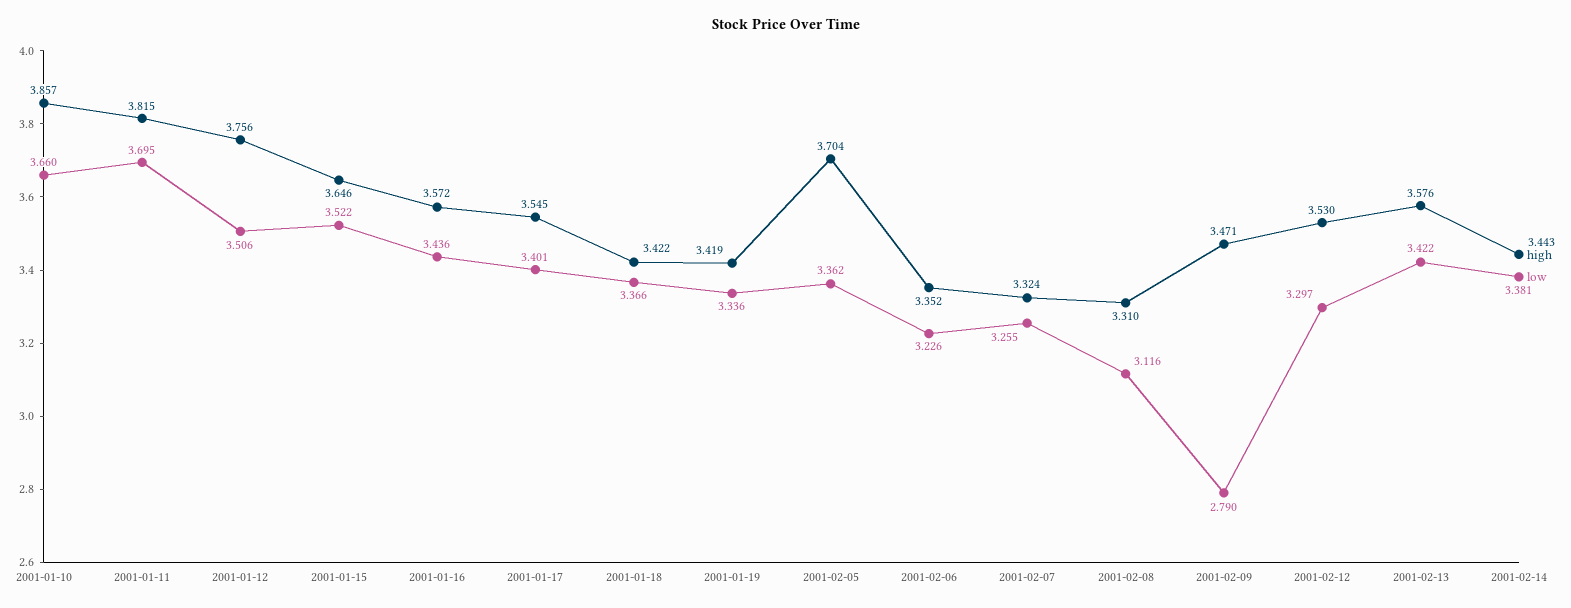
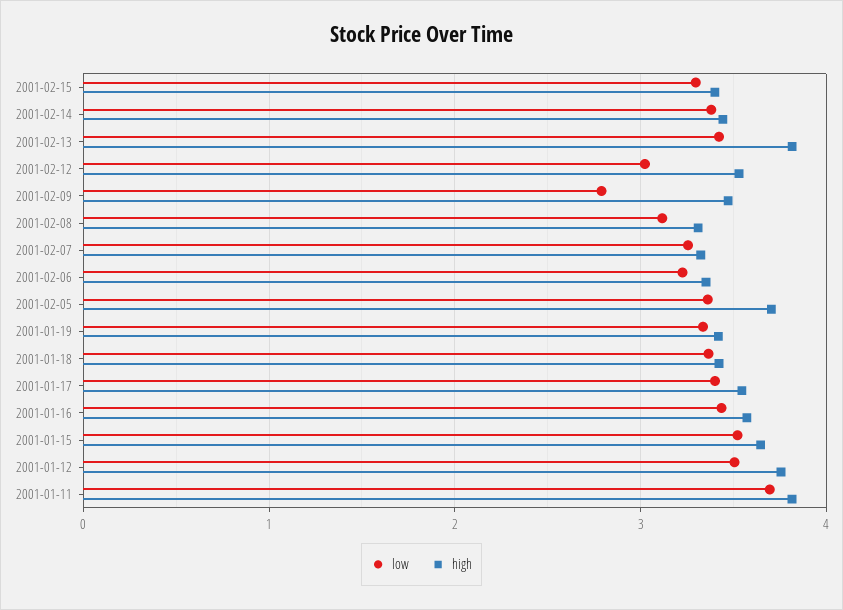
high, 2001-01-10: 3.857 -> none
low, 2001-01-10: 3.66 -> none
low, 2001-02-12: 3.297 -> 3
high, 2001-02-13: 3.576 -> 3.8
low, 2001-02-15: none -> 3.3
high, 2001-02-15: none -> 3.4

